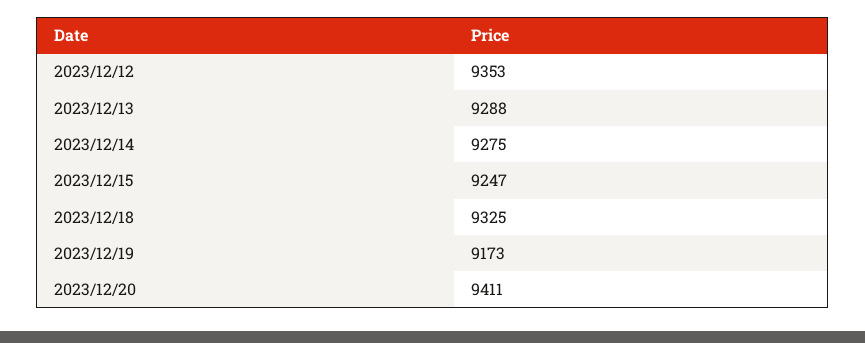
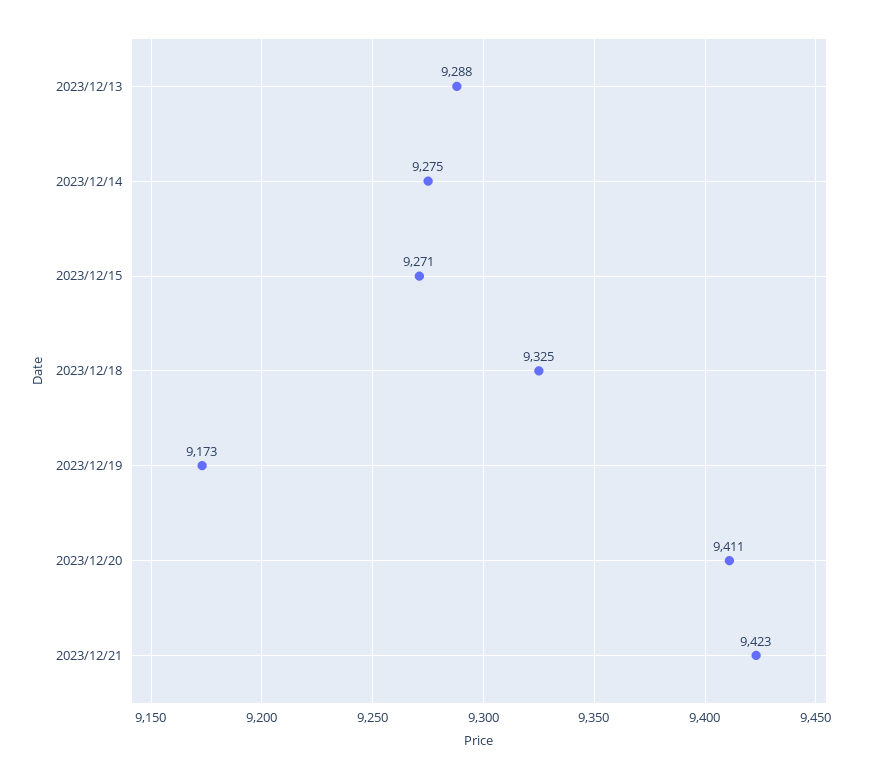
2023/12/12: 9353 -> none
2023/12/15: 9247 -> 9271
2023/12/21: none -> 9423

